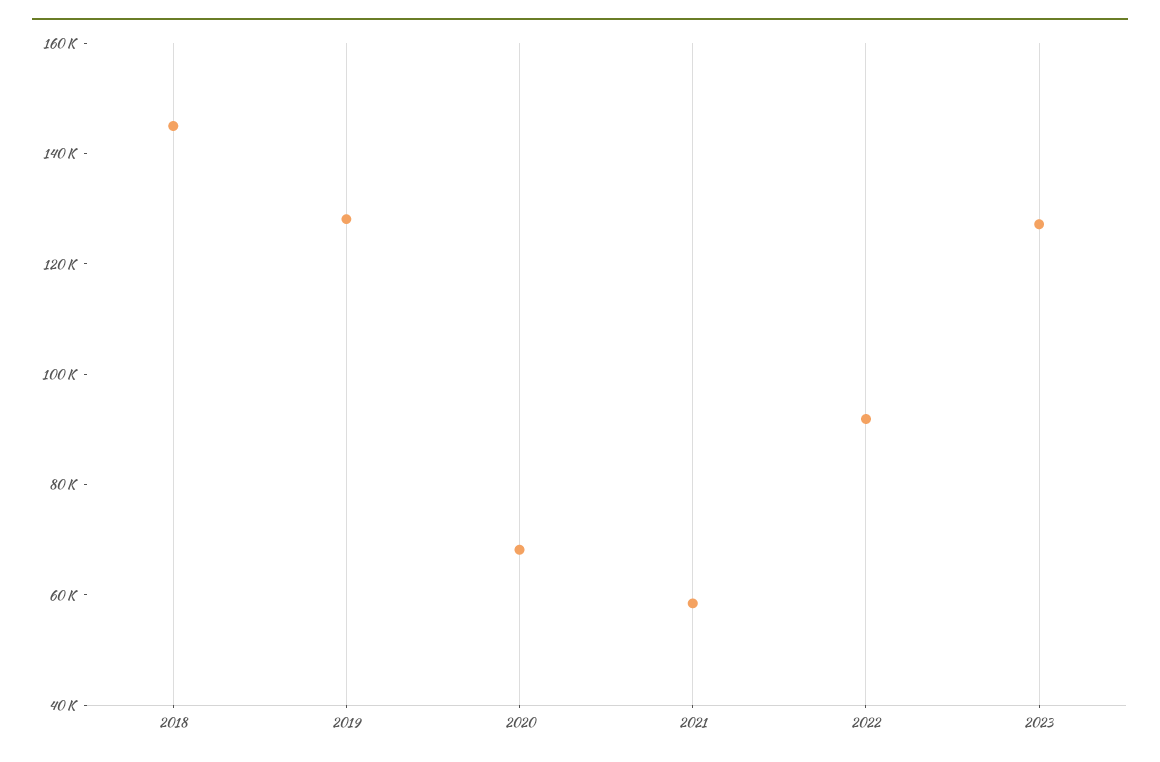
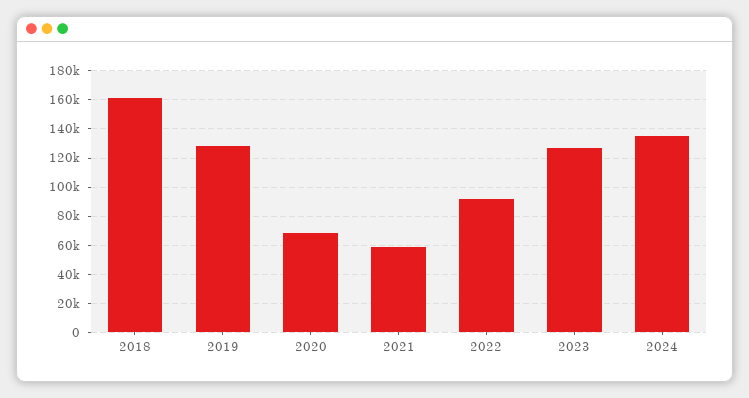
2018: 145000 -> 160000
2024: none -> 135000

